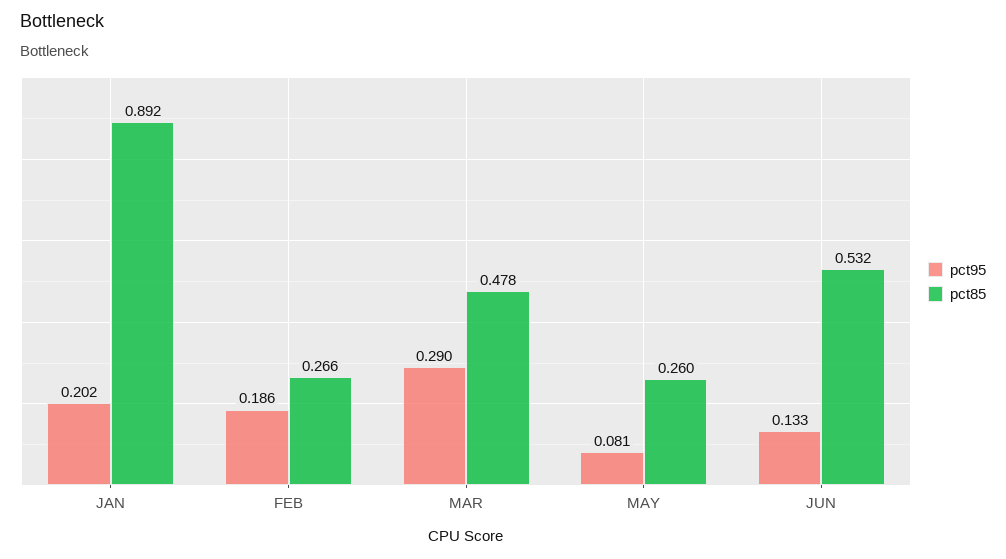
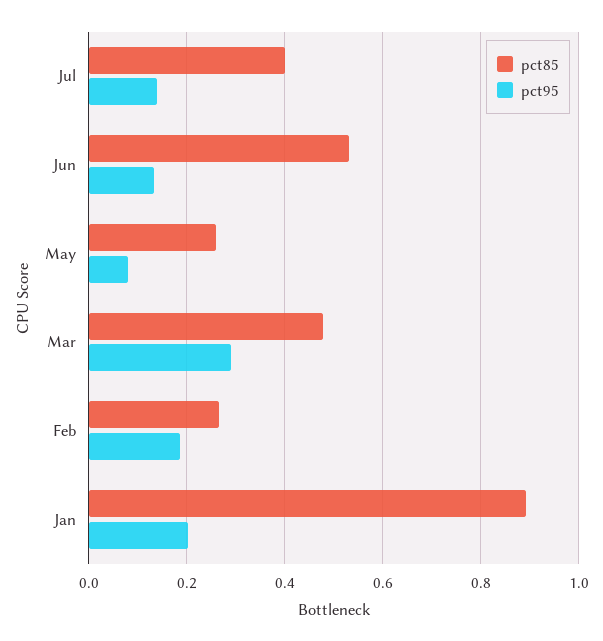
pct85, Jul: none -> 0.4
pct95, Jul: none -> 0.14

